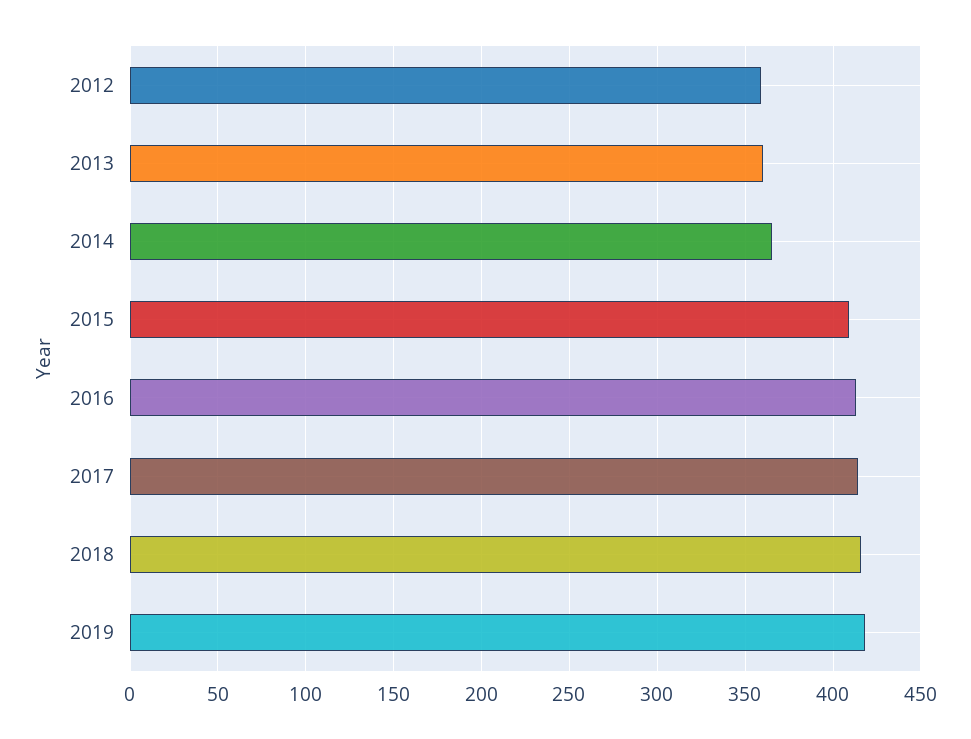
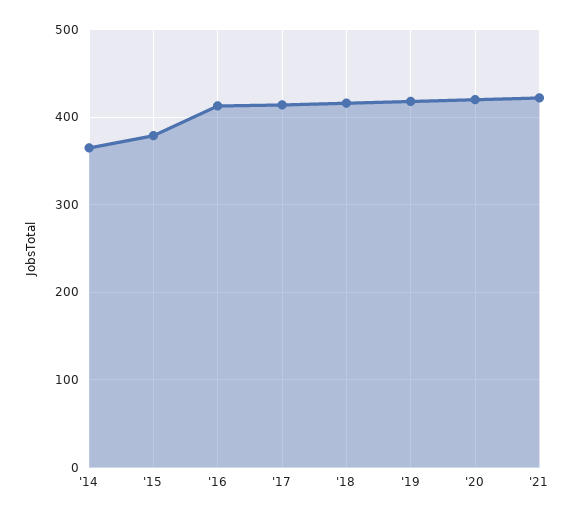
2012: 360 -> none
2013: 360 -> none
2015: 410 -> 380
'20: none -> 420
'21: none -> 420

